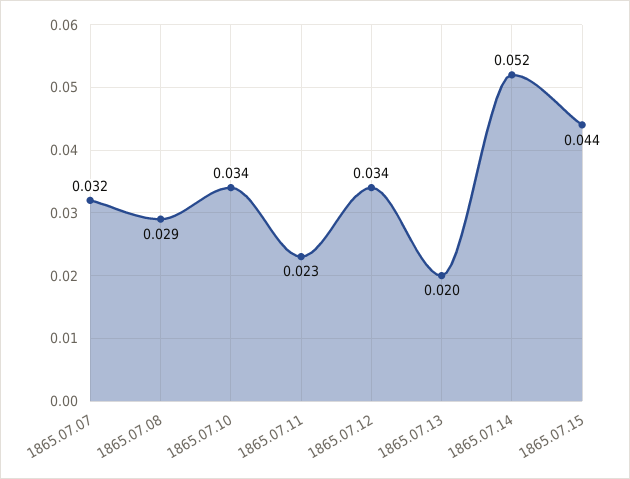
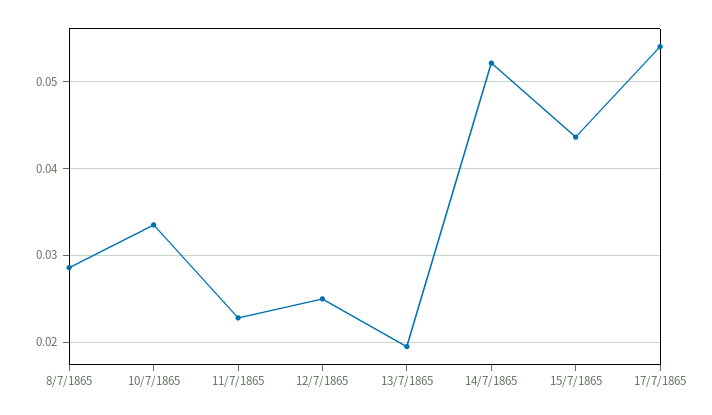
1865.07.07: 0.032 -> none
1865.07.12: 0.034 -> 0.025
17/7/1865: none -> 0.054

